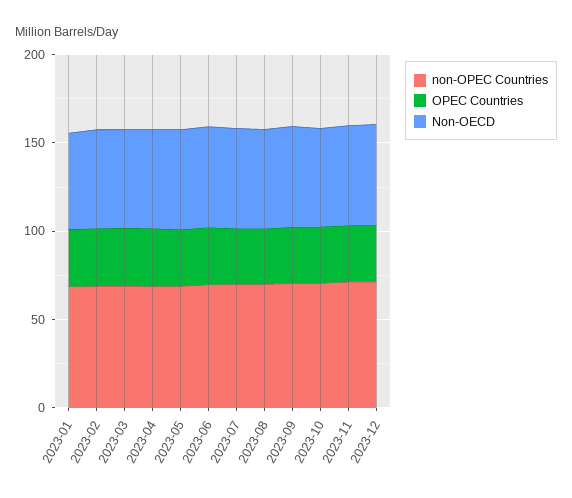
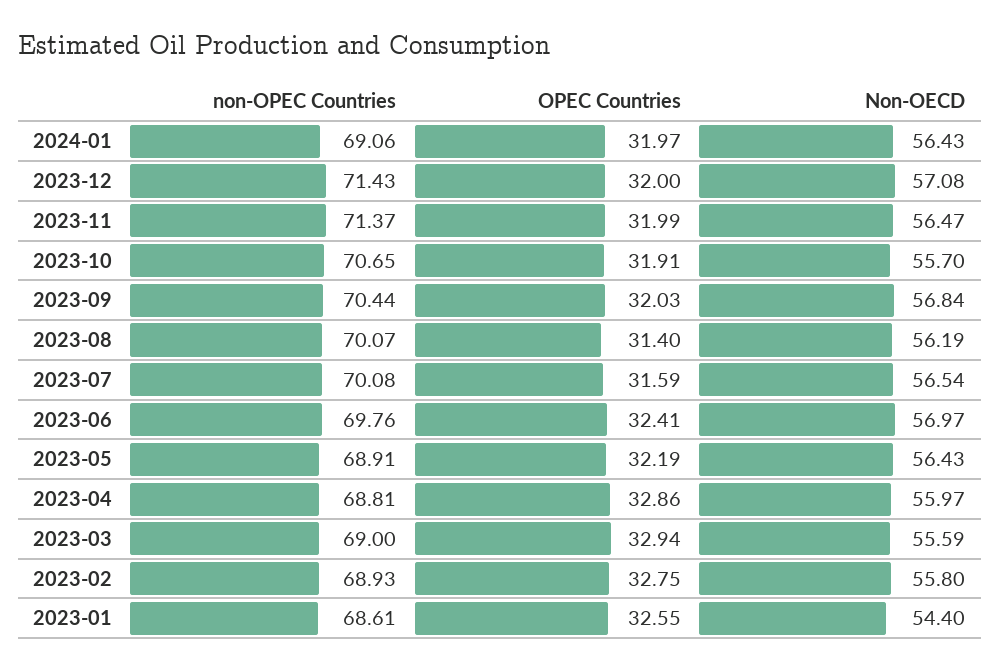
non-OPEC Countries, 2024-01: none -> 69.06
OPEC Countries, 2024-01: none -> 31.97
Non-OECD, 2024-01: none -> 56.43

